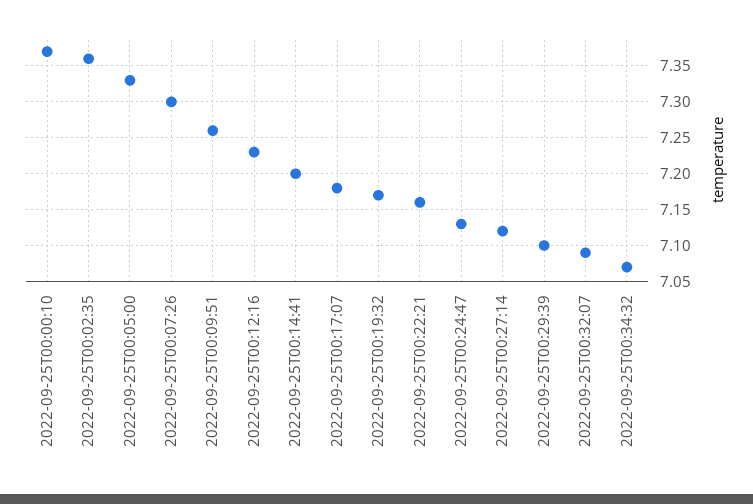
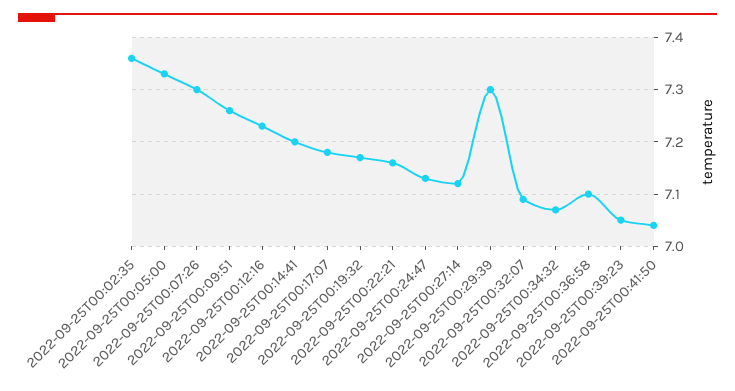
2022-09-25T00:00:10: 7.37 -> none
2022-09-25T00:29:39: 7.1 -> 7.3
2022-09-25T00:36:58: none -> 7.1
2022-09-25T00:39:23: none -> 7.05
2022-09-25T00:41:50: none -> 7.05

